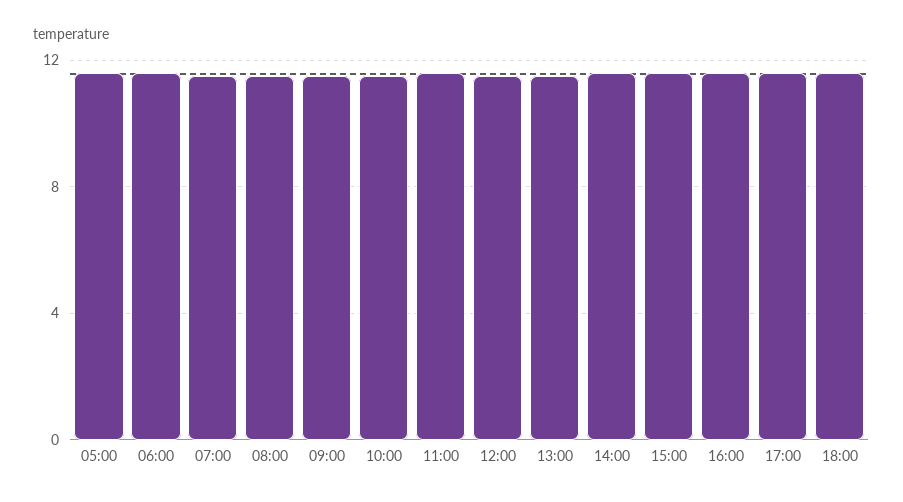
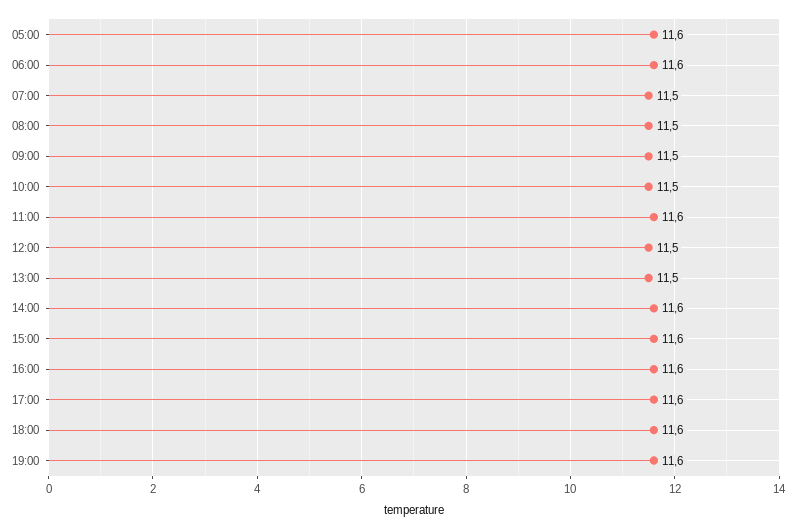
19:00: none -> 11.6

